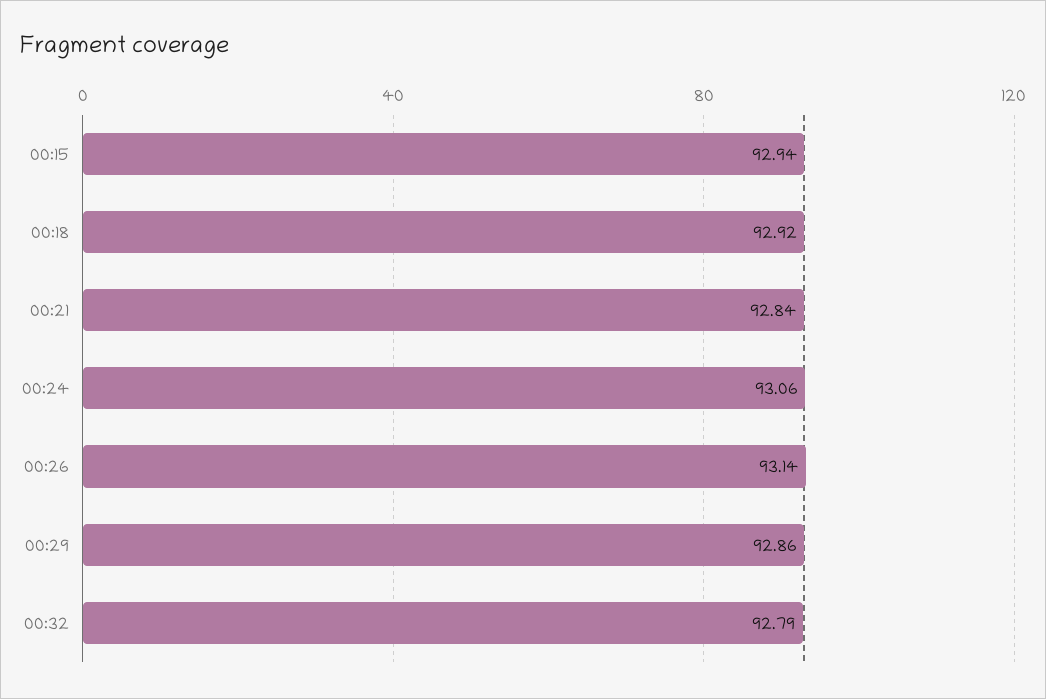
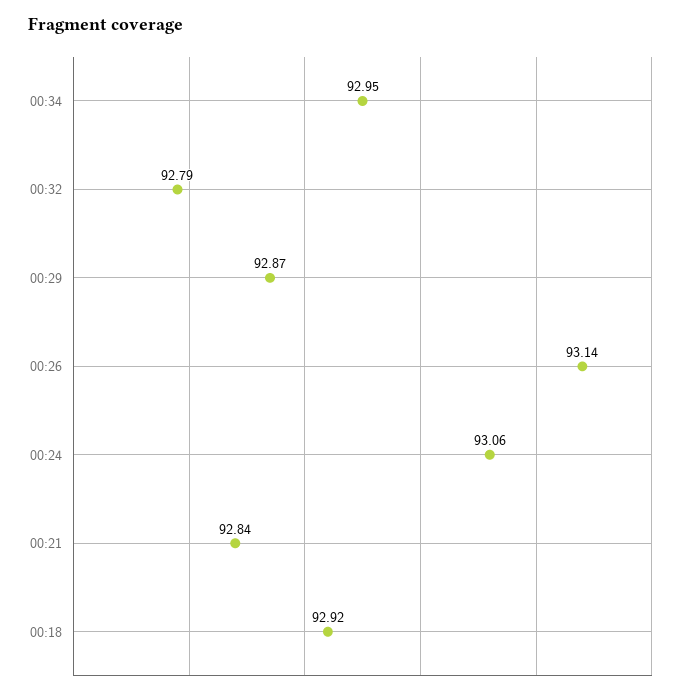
00:15: 92.94 -> none
00:29: 92.86 -> 92.87
00:34: none -> 92.95

